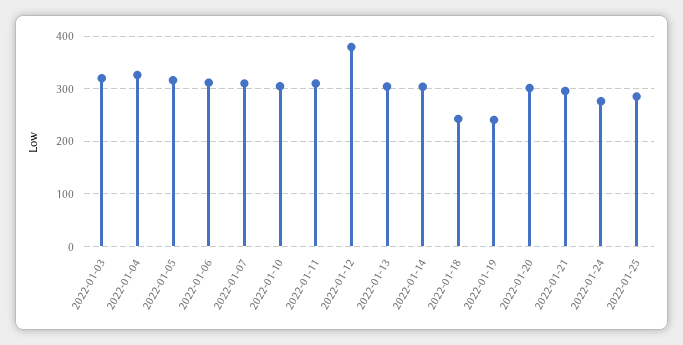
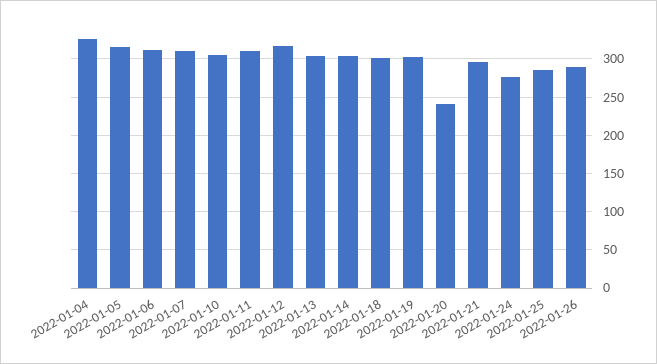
2022-01-03: 320 -> none
2022-01-12: 380 -> 320
2022-01-18: 240 -> 300
2022-01-19: 240 -> 300
2022-01-20: 300 -> 240
2022-01-26: none -> 290

